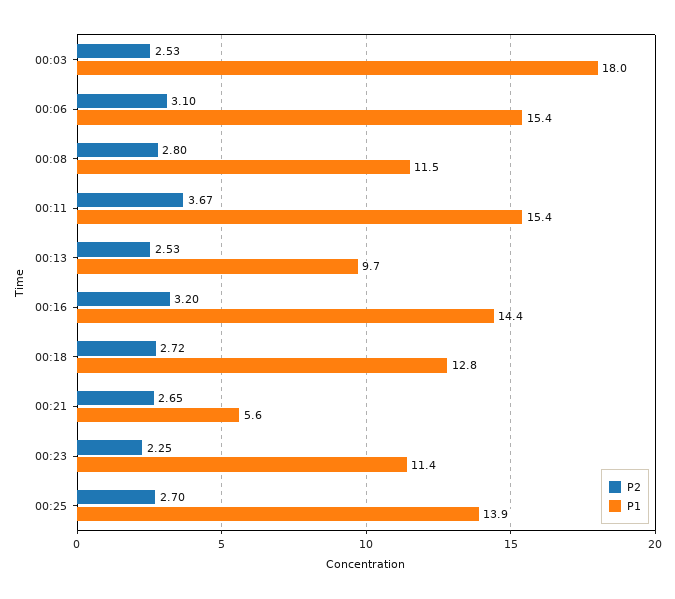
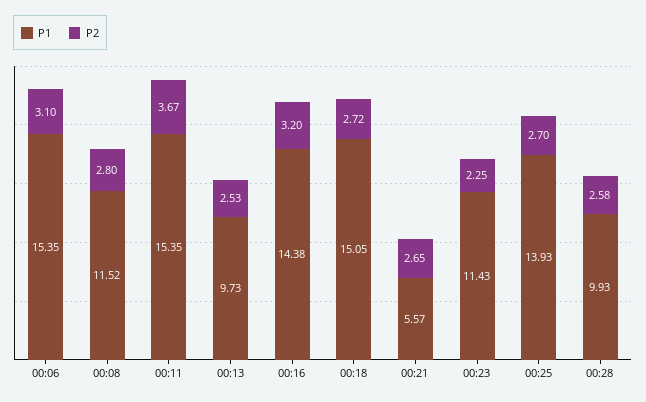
P2, 00:03: 2.53 -> none
P1, 00:03: 18 -> none
P1, 00:18: 12.8 -> 15.05
P1, 00:28: none -> 9.93
P2, 00:28: none -> 2.58

